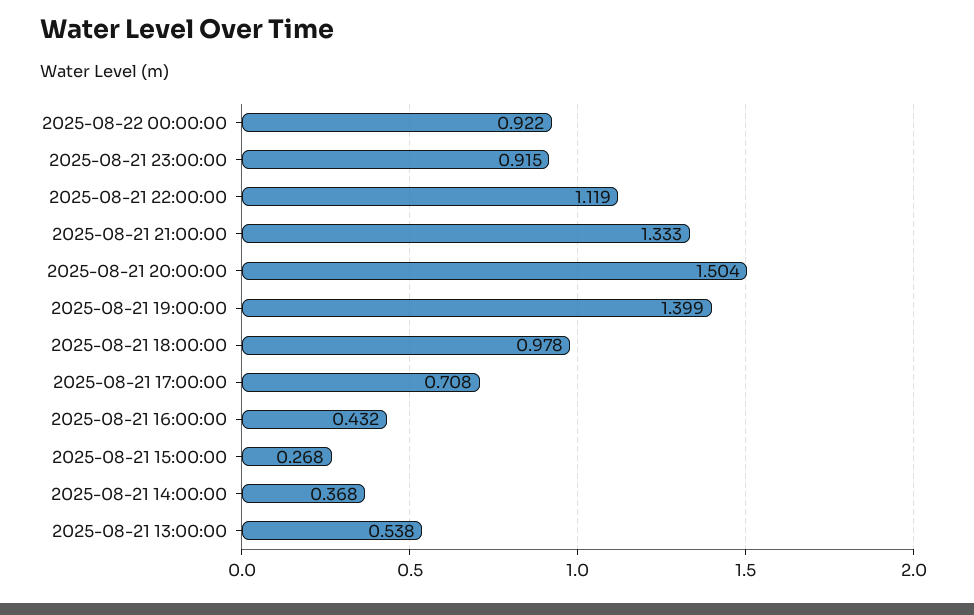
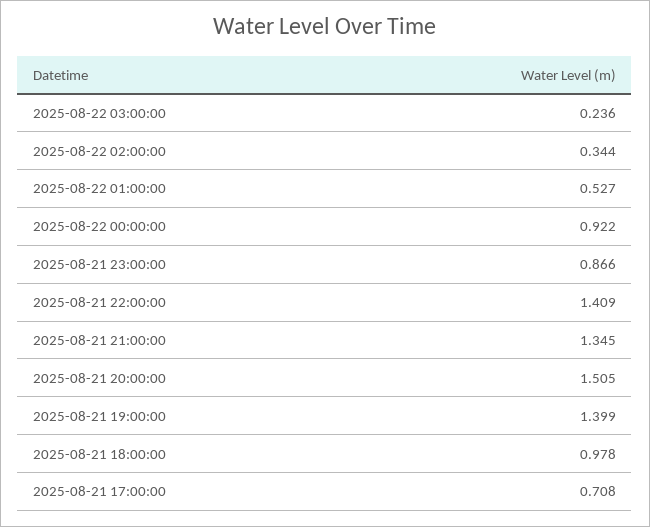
2025-08-21 23:00:00: 0.915 -> 0.866
2025-08-21 22:00:00: 1.119 -> 1.409
2025-08-21 21:00:00: 1.333 -> 1.345
2025-08-21 20:00:00: 1.504 -> 1.505
2025-08-21 16:00:00: 0.432 -> none
2025-08-21 15:00:00: 0.268 -> none
2025-08-21 14:00:00: 0.368 -> none
2025-08-21 13:00:00: 0.538 -> none
2025-08-22 03:00:00: none -> 0.236
2025-08-22 02:00:00: none -> 0.344
2025-08-22 01:00:00: none -> 0.527

